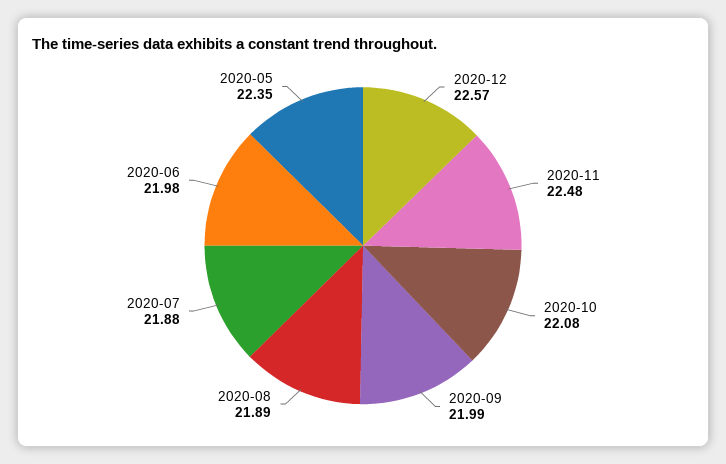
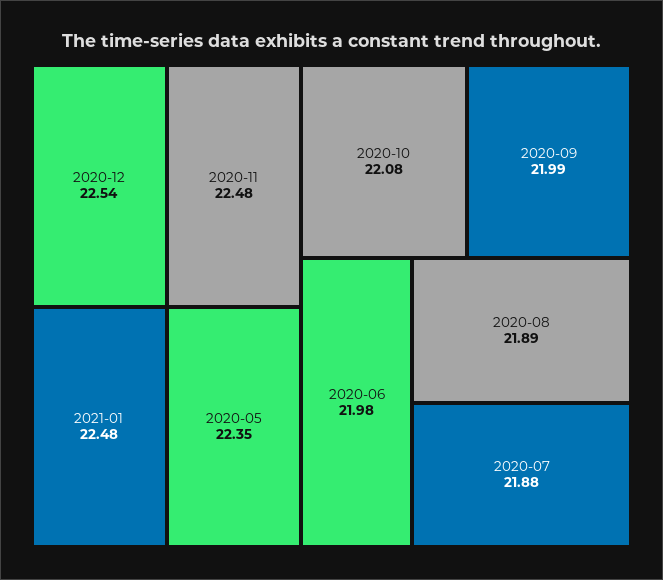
2020-12: 22.57 -> 22.54
2021-01: none -> 22.48

